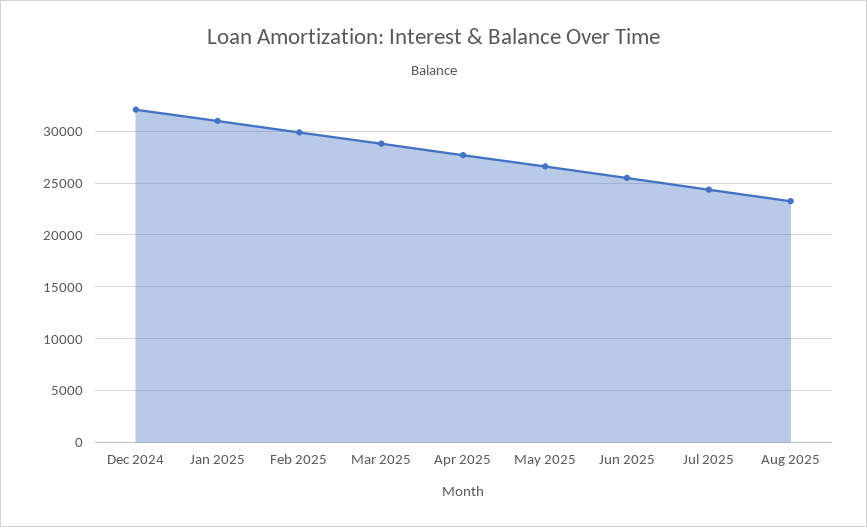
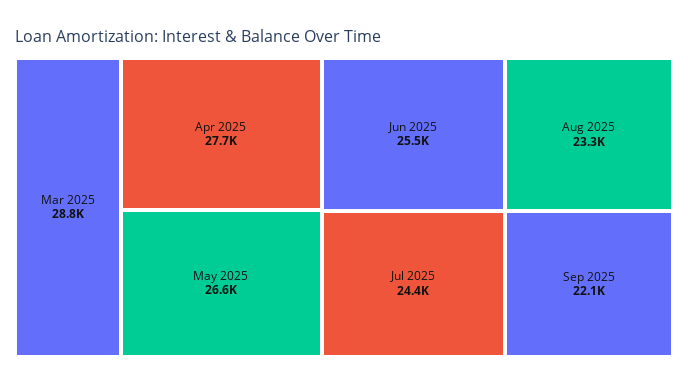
Dec 2024: 32000 -> none
Jan 2025: 31000 -> none
Feb 2025: 30000 -> none
Sep 2025: none -> 22100

